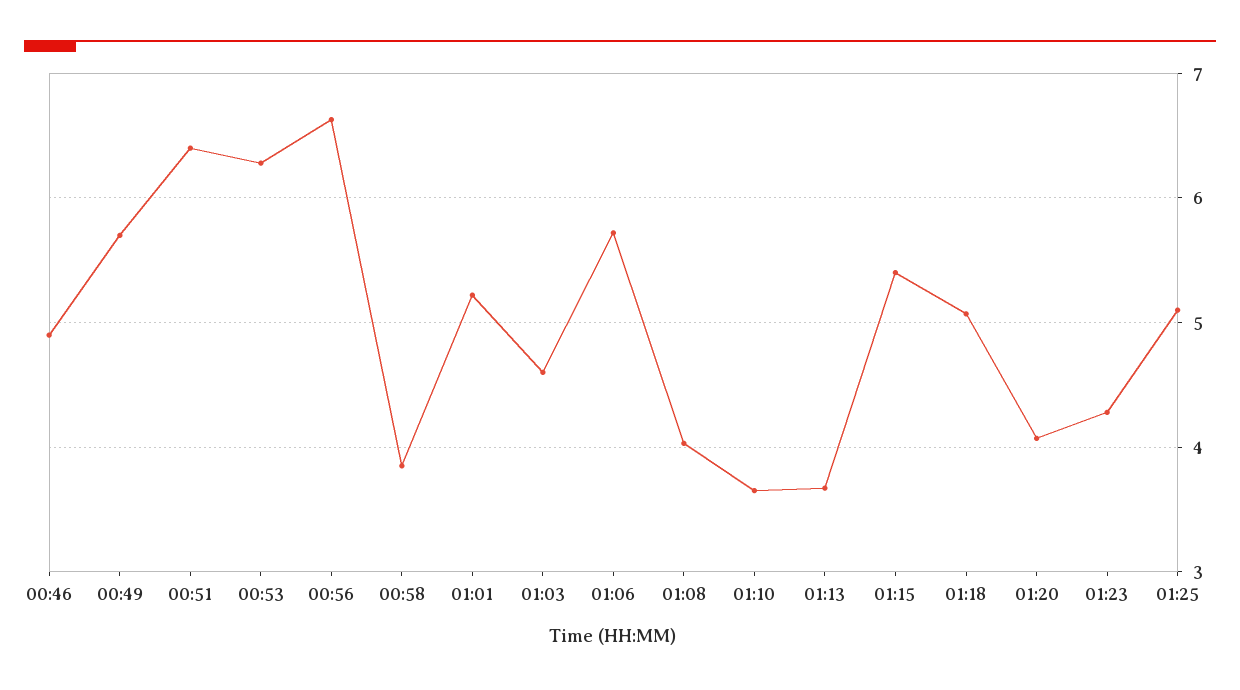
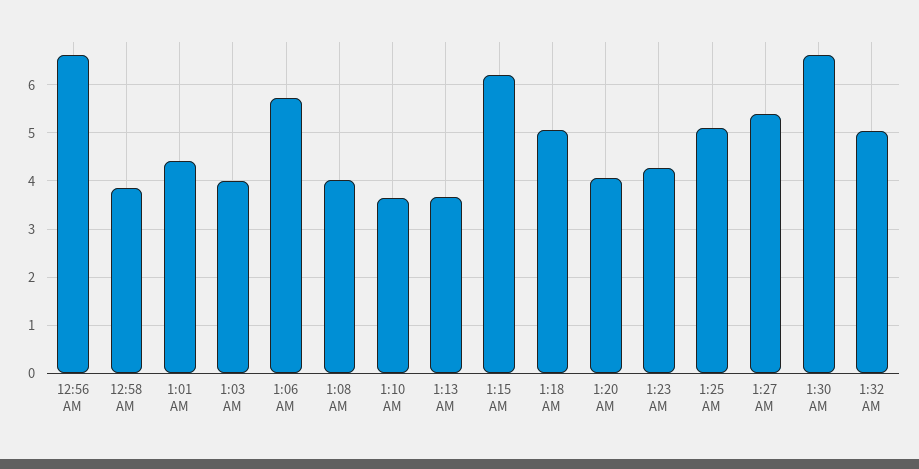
00:46: 4.9 -> none
00:49: 5.7 -> none
00:51: 6.4 -> none
00:53: 6.3 -> none
01:01: 5.2 -> 4.4
01:03: 4.6 -> 4
01:15: 5.4 -> 6.2
1:27 AM: none -> 5.4
1:30 AM: none -> 6.6
1:32 AM: none -> 5

